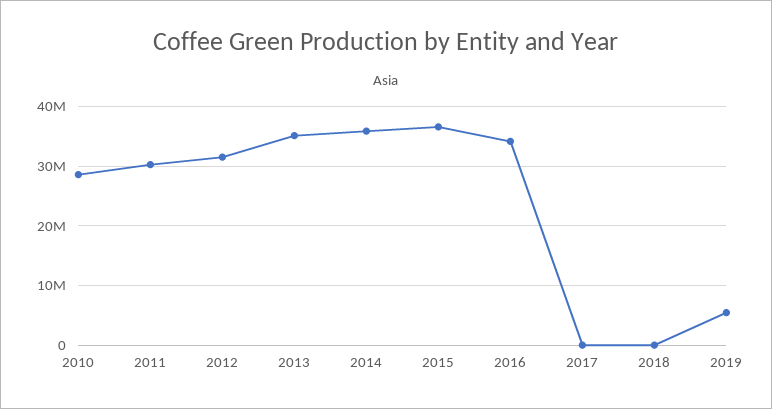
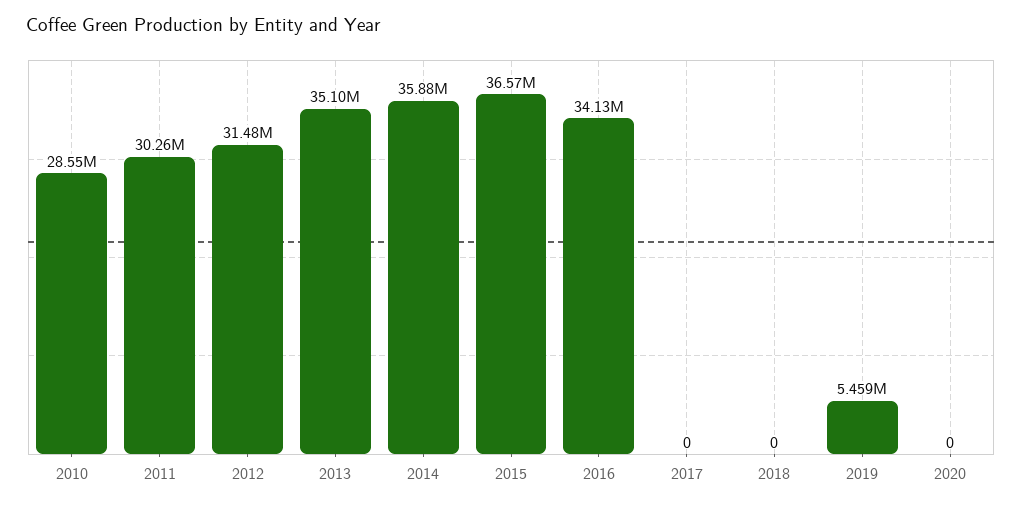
2020: none -> 0

